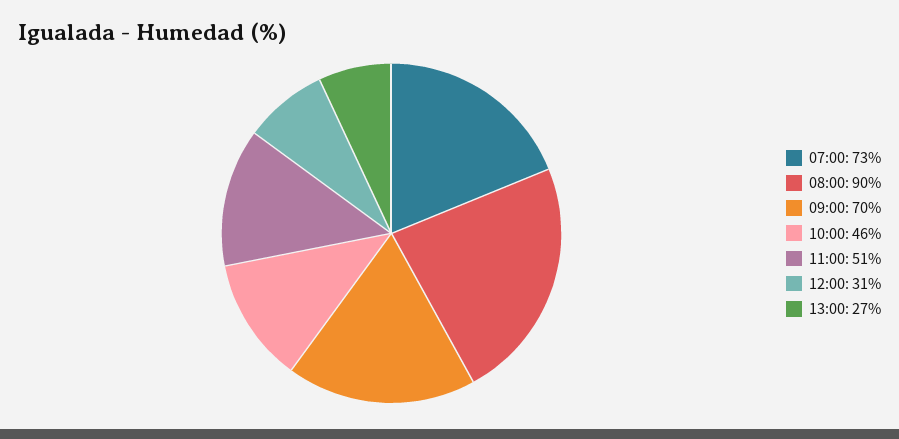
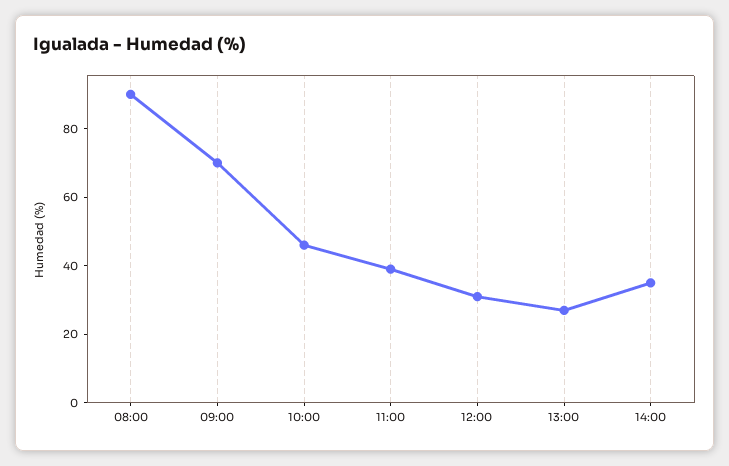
07:00: 73 -> none
11:00: 51 -> 40
14:00: none -> 35

